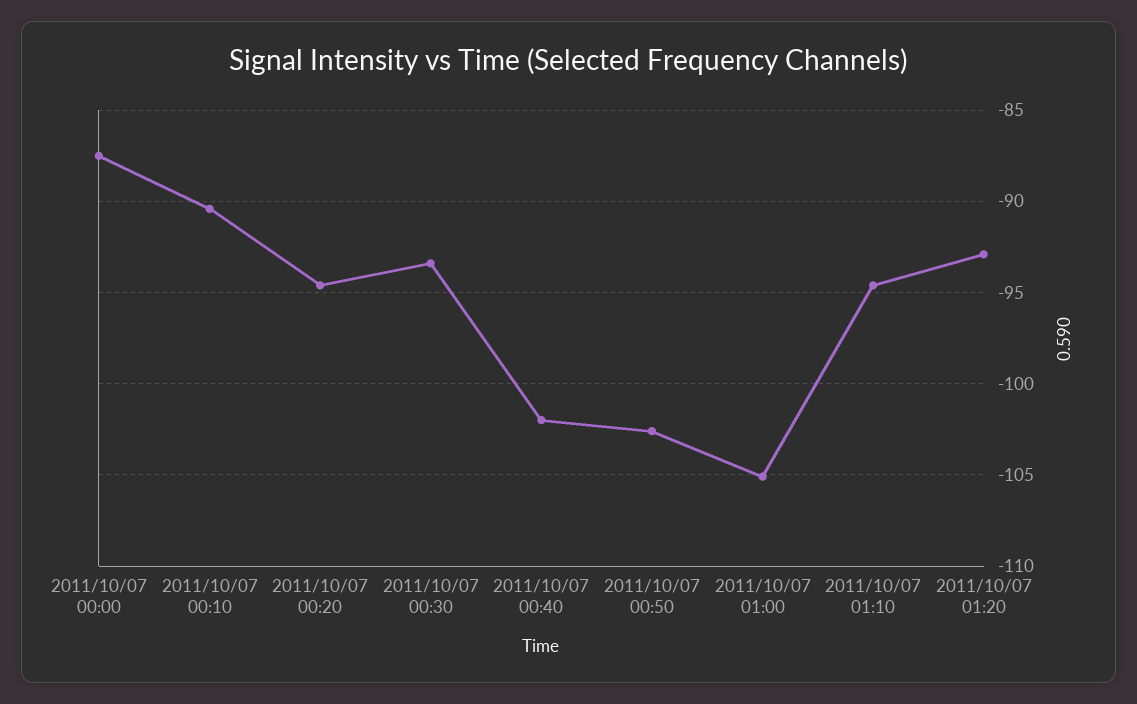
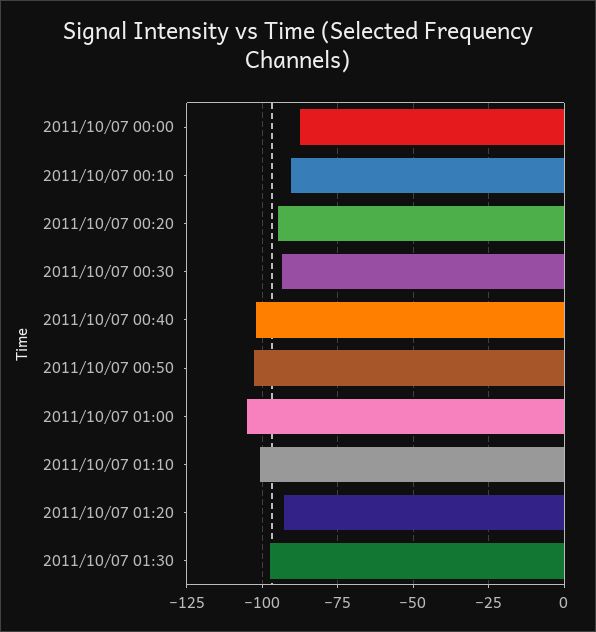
2011/10/07 01:10: -94.5 -> -100
2011/10/07 01:30: none -> -97.5

